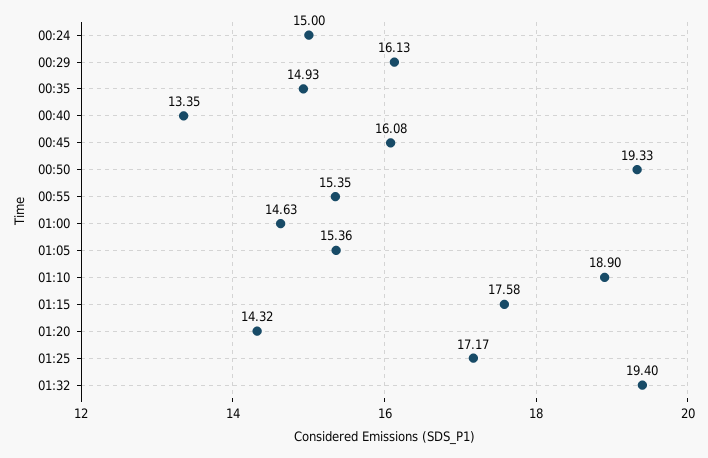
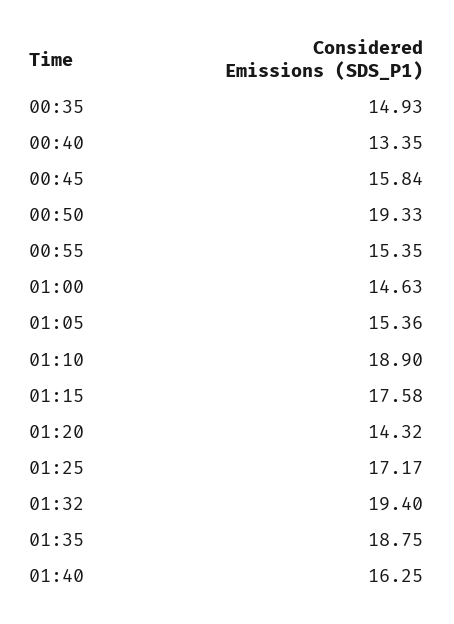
00:24: 15 -> none
00:29: 16.13 -> none
00:45: 16.08 -> 15.84
01:35: none -> 18.75
01:40: none -> 16.25

